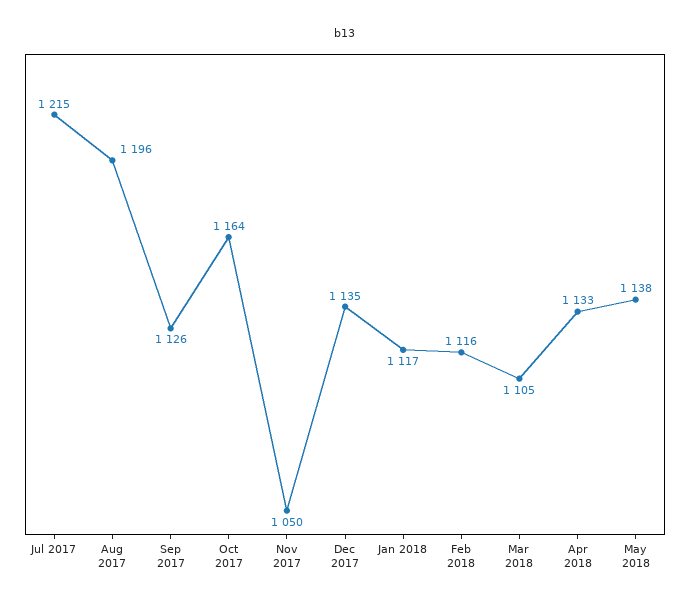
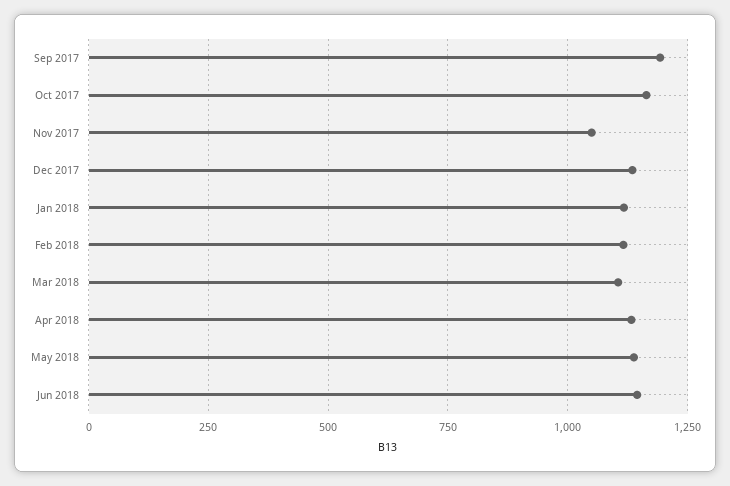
Jul 2017: 1215 -> none
Aug 2017: 1196 -> none
Sep 2017: 1126 -> 1200
Jun 2018: none -> 1150

